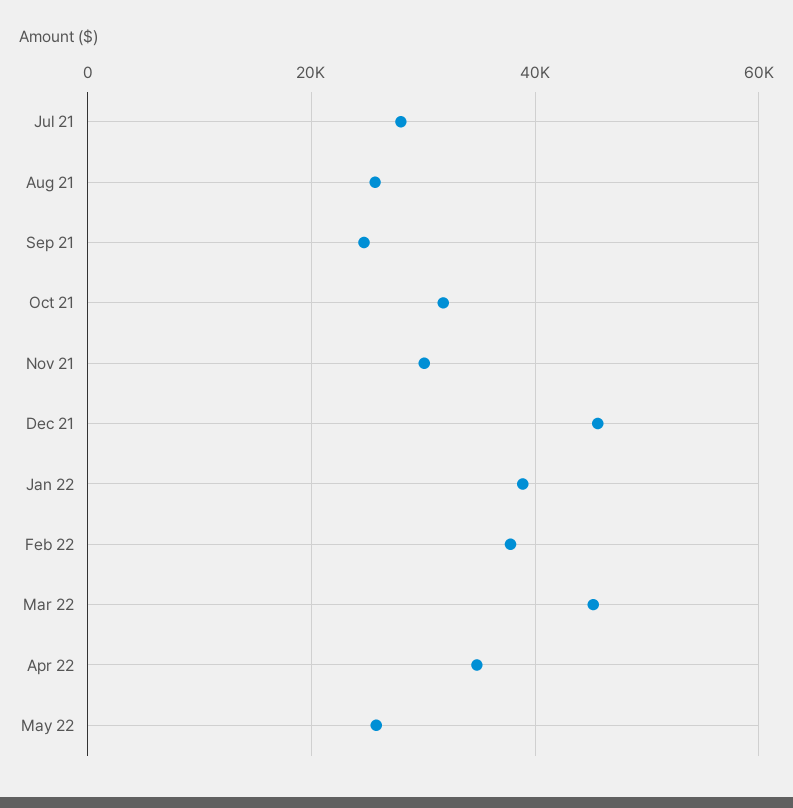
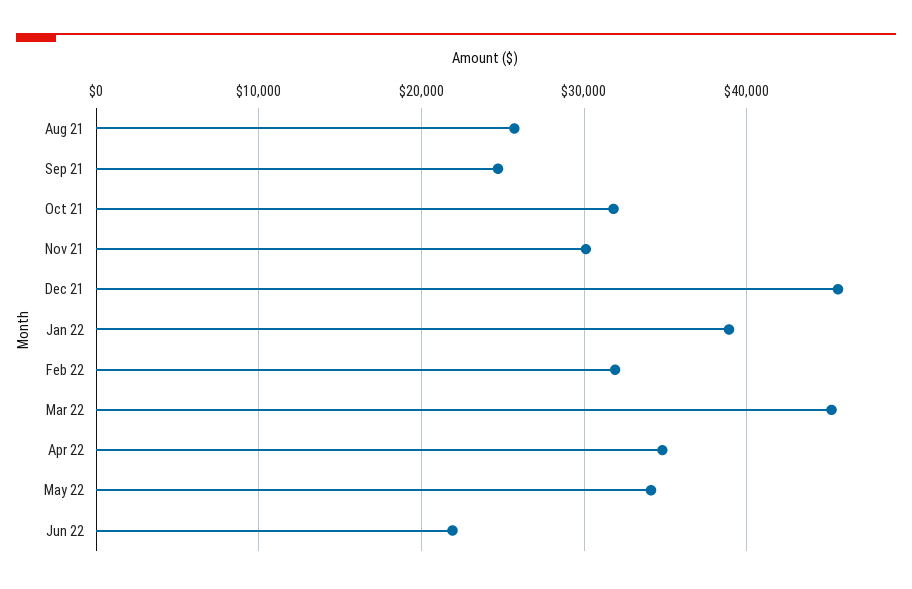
Jul 21: 28000 -> none
Feb 22: 38000 -> 32000
May 22: 26000 -> 34000
Jun 22: none -> 22000

